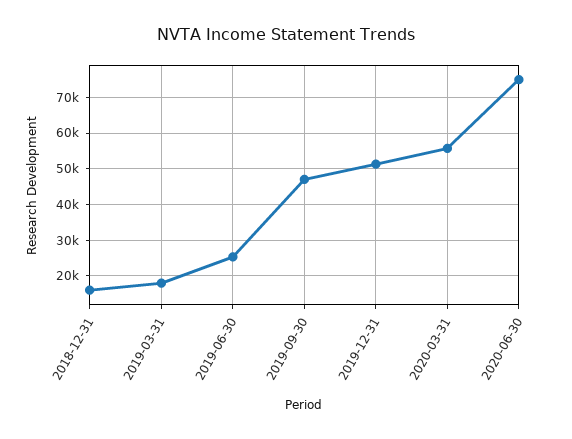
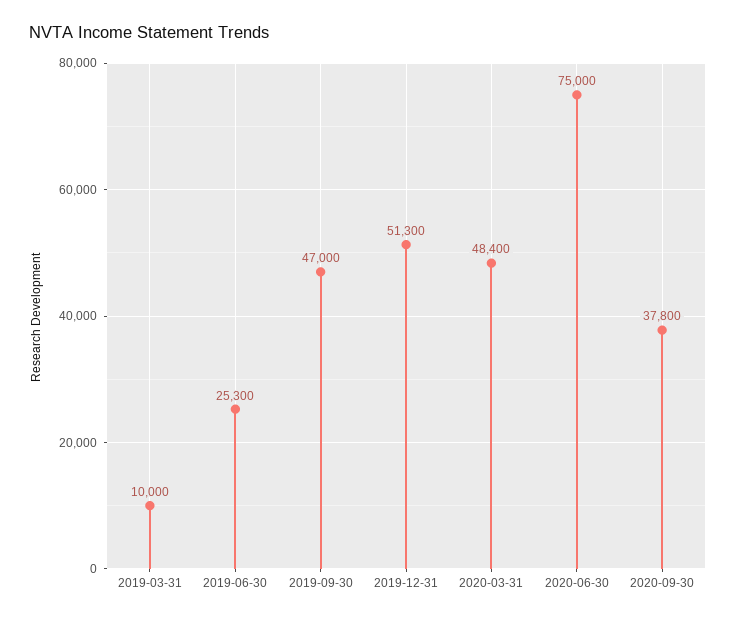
2018-12-31: 16000 -> none
2019-03-31: 18000 -> 10000
2020-03-31: 56000 -> 48400
2020-09-30: none -> 37800

